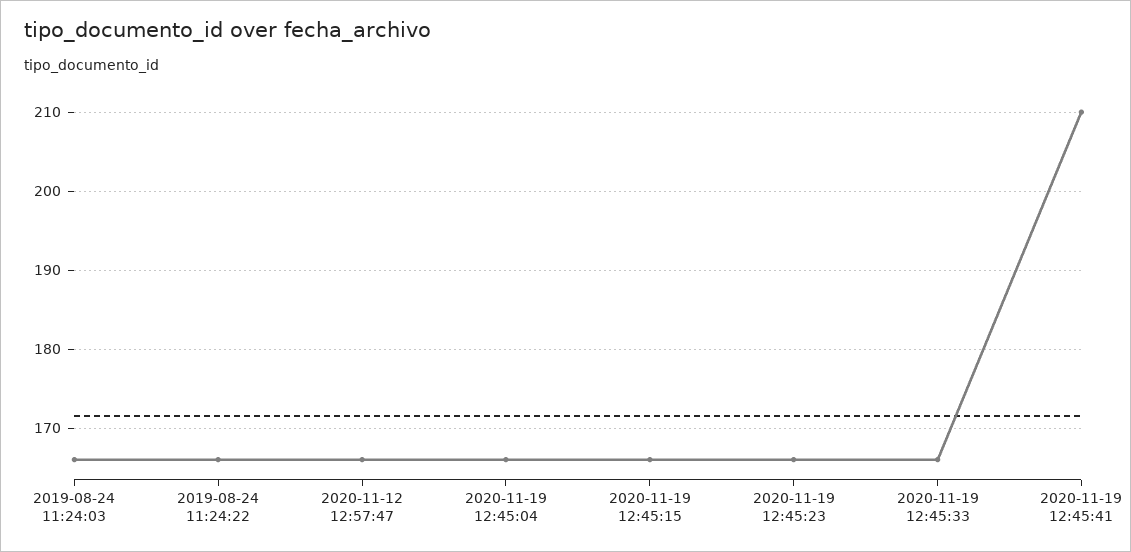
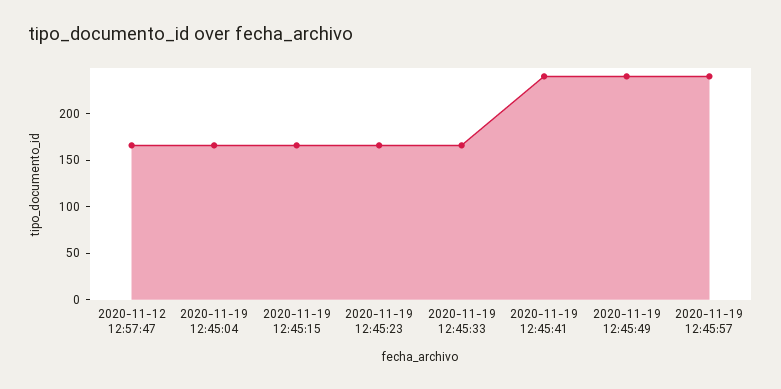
2019-08-24 11:24:03: 166 -> none
2019-08-24 11:24:22: 166 -> none
2020-11-19 12:45:41: 210 -> 240
2020-11-19 12:45:49: none -> 240
2020-11-19 12:45:57: none -> 240

